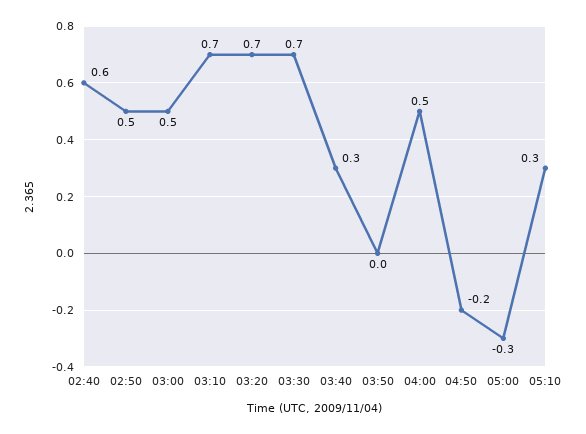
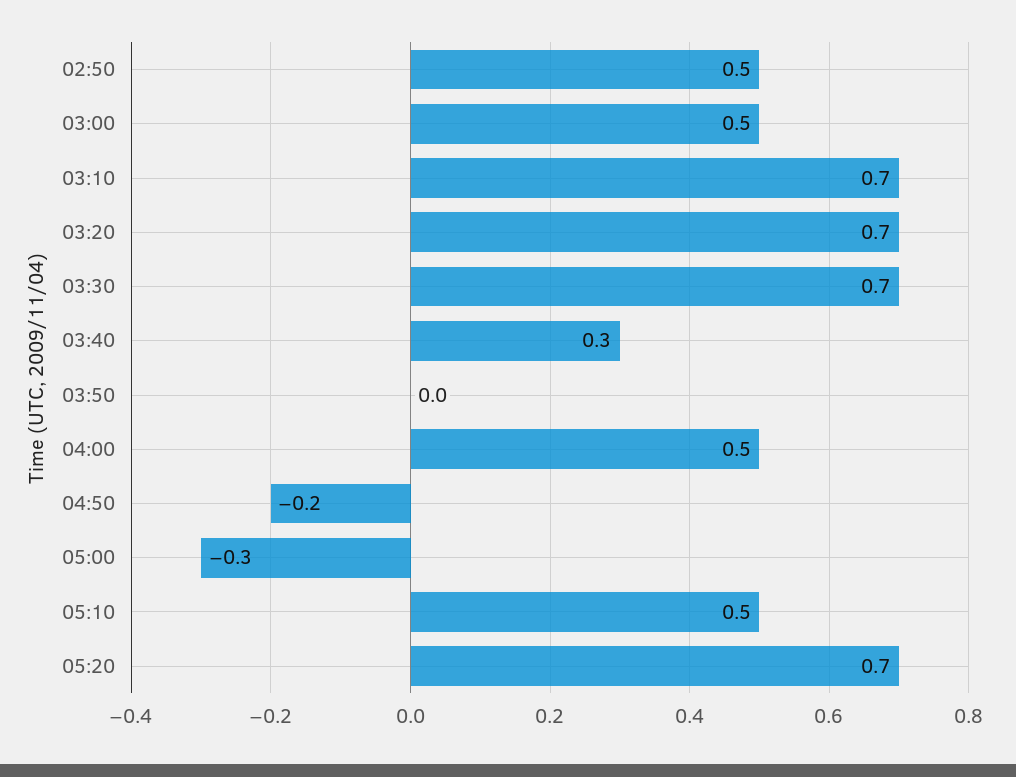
02:40: 0.6 -> none
05:10: 0.3 -> 0.5
05:20: none -> 0.7

